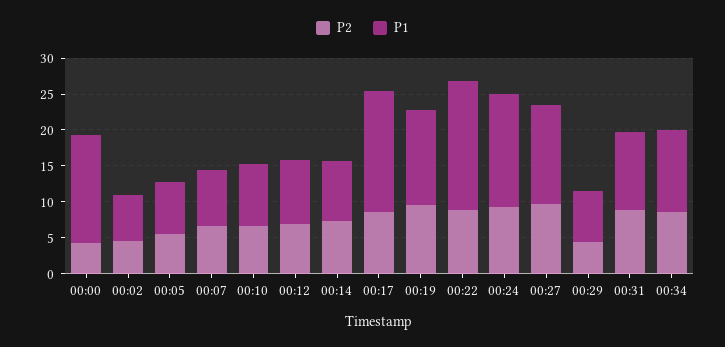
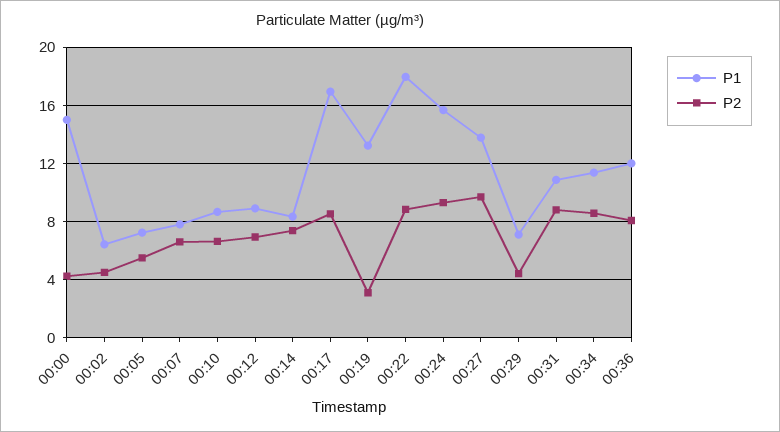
P2, 00:19: 10 -> 3
P1, 00:36: none -> 12
P2, 00:36: none -> 8

